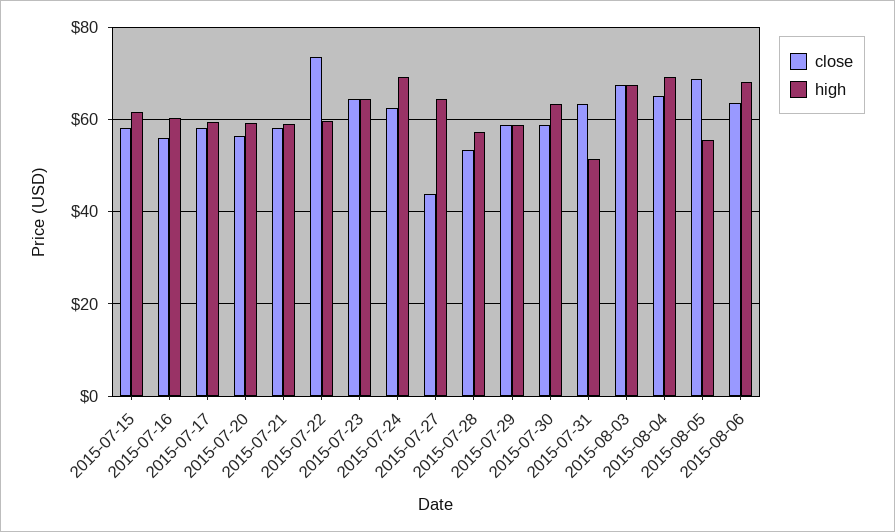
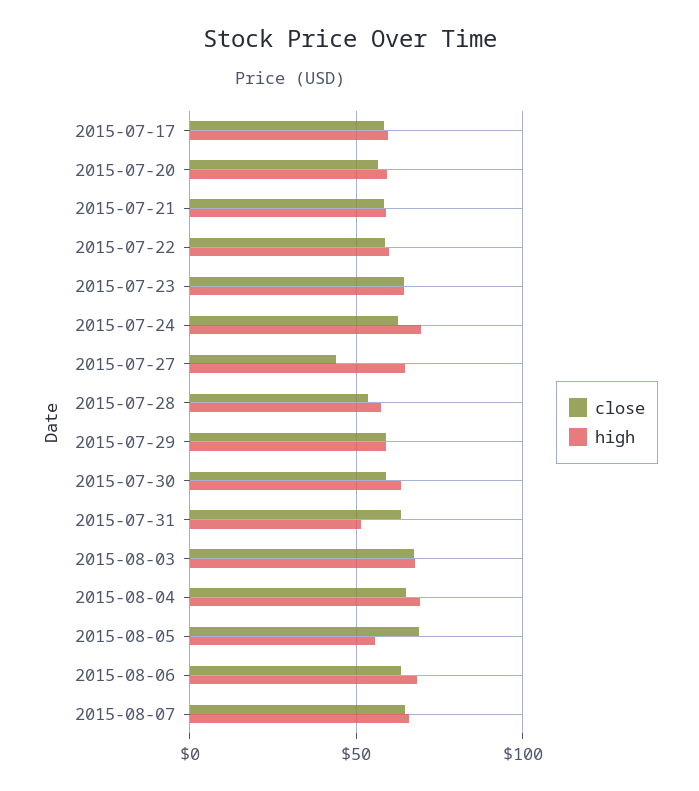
close, 2015-07-15: 58 -> none
high, 2015-07-15: 62 -> none
close, 2015-07-16: 56 -> none
high, 2015-07-16: 60 -> none
close, 2015-07-22: 74 -> 60
close, 2015-08-07: none -> 65
high, 2015-08-07: none -> 65

